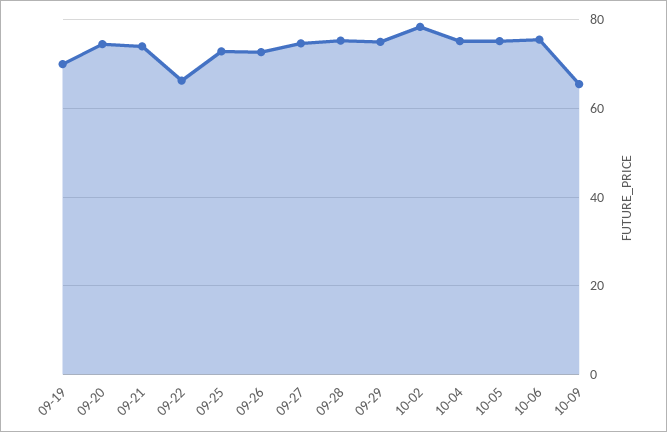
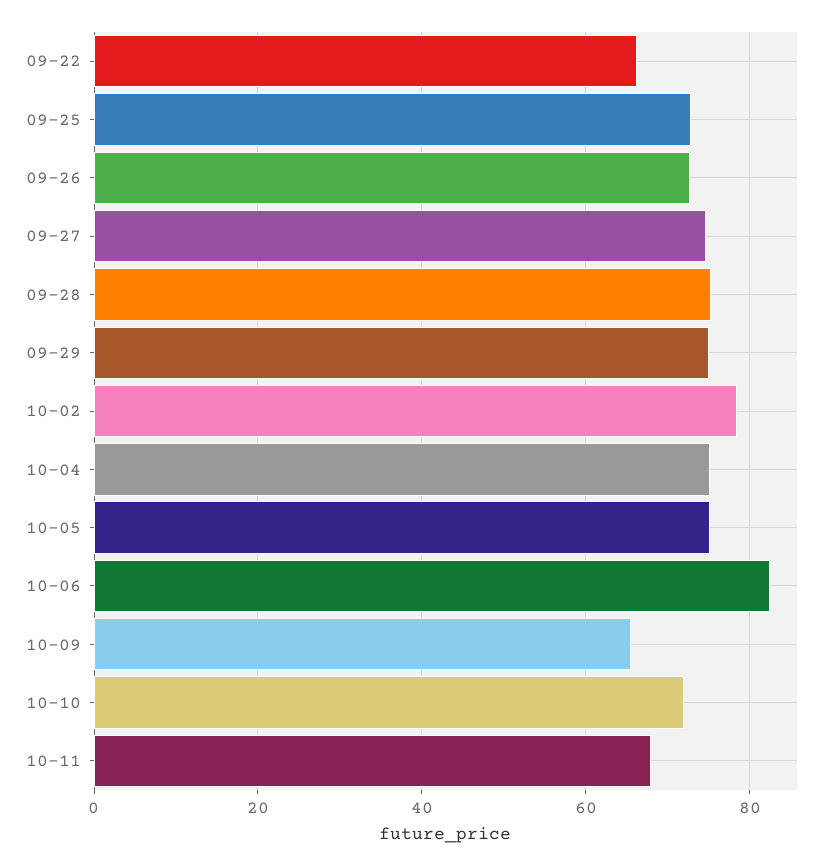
09-19: 70 -> none
09-20: 74 -> none
09-21: 74 -> none
10-06: 76 -> 82
10-10: none -> 72
10-11: none -> 68

